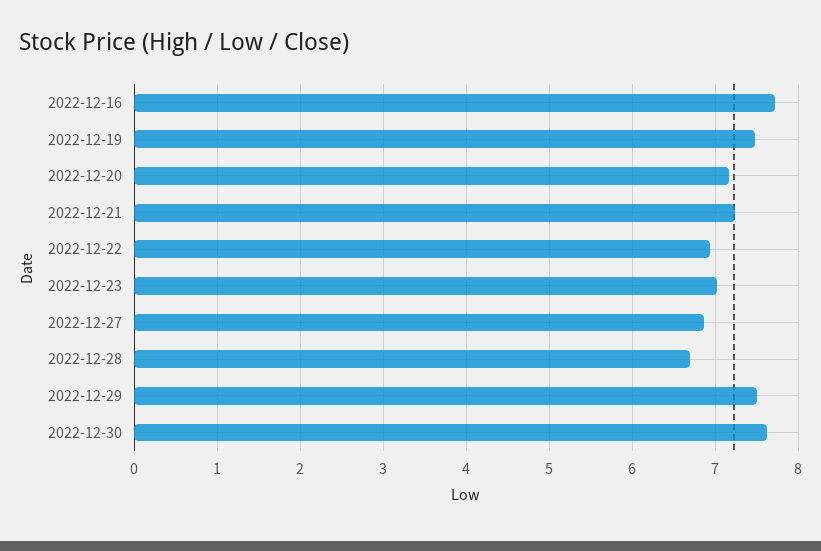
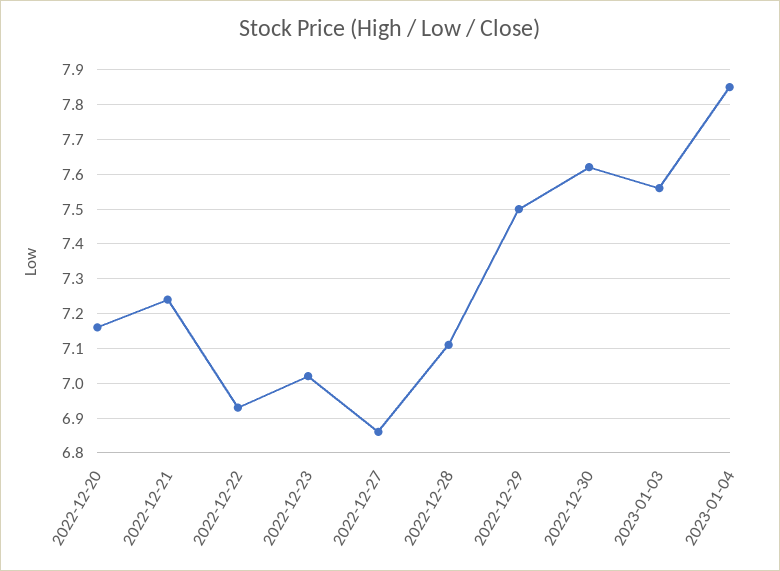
2022-12-16: 7.7 -> none
2022-12-19: 7.5 -> none
2022-12-28: 6.7 -> 7.1
2023-01-03: none -> 7.55
2023-01-04: none -> 7.85

